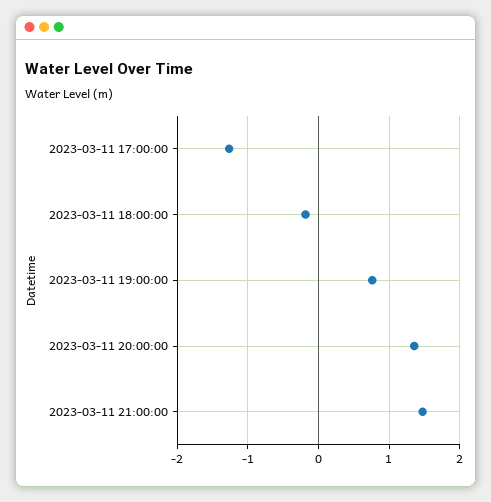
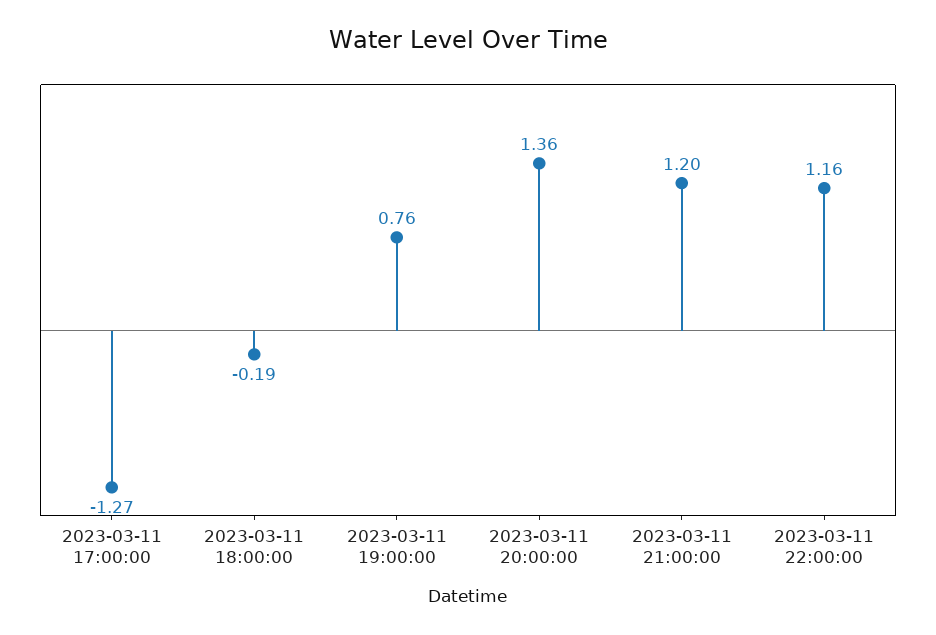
2023-03-11 21:00:00: 1.5 -> 1.2
2023-03-11 22:00:00: none -> 1.16

